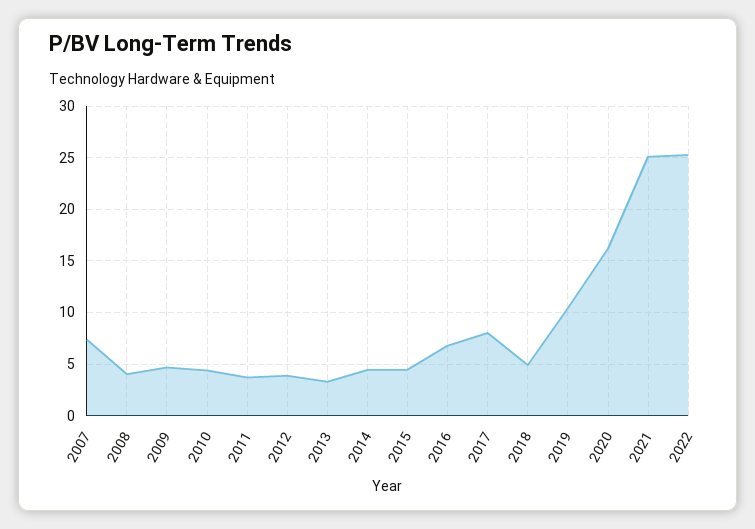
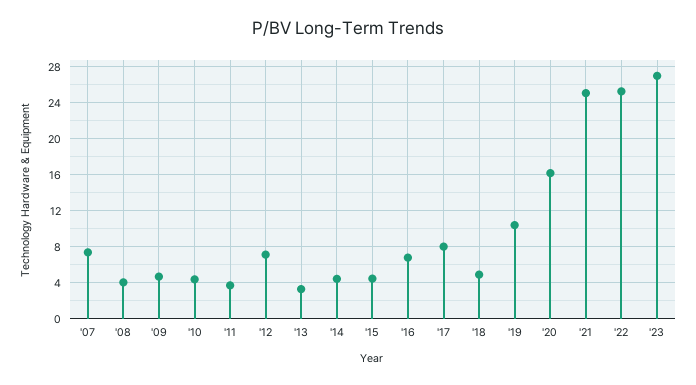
2012: 4 -> 7
'23: none -> 27

